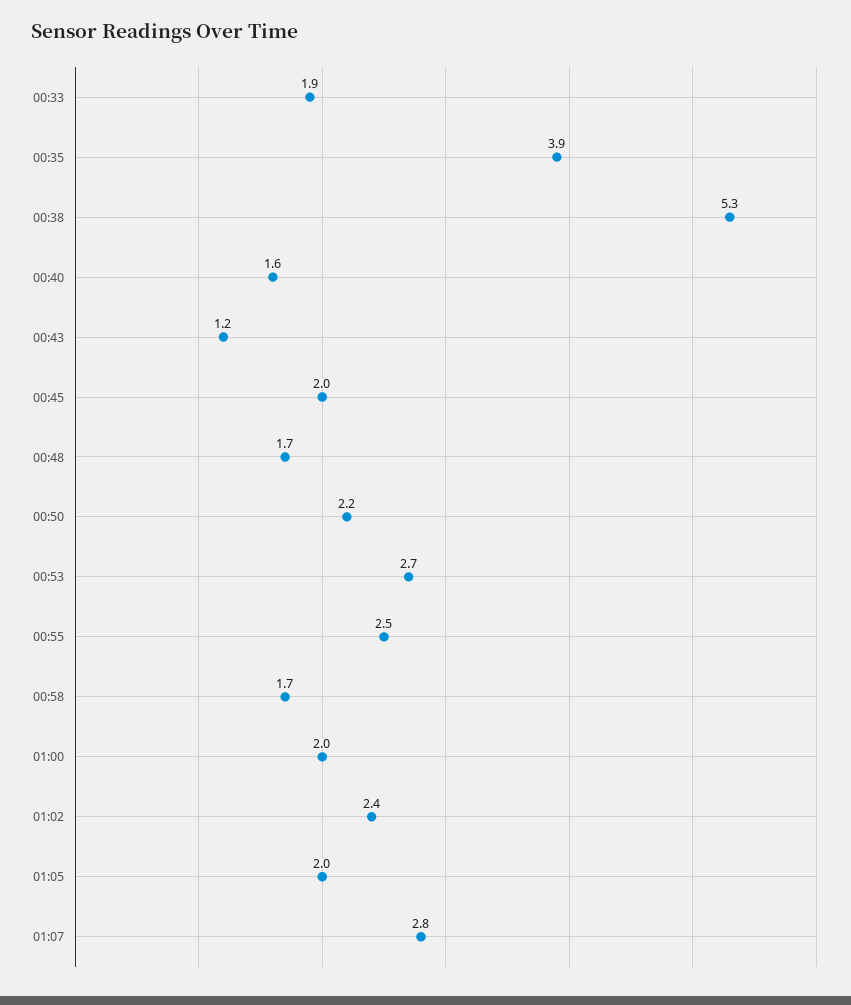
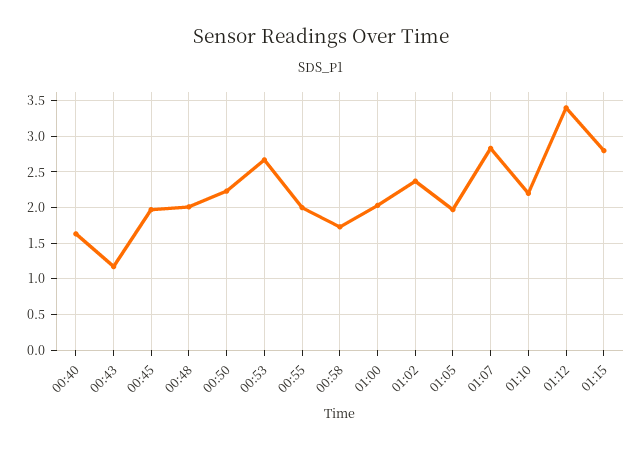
00:33: 1.9 -> none
00:35: 3.9 -> none
00:38: 5.3 -> none
00:48: 1.7 -> 2
00:55: 2.5 -> 2
01:10: none -> 2.2
01:12: none -> 3.4
01:15: none -> 2.8

